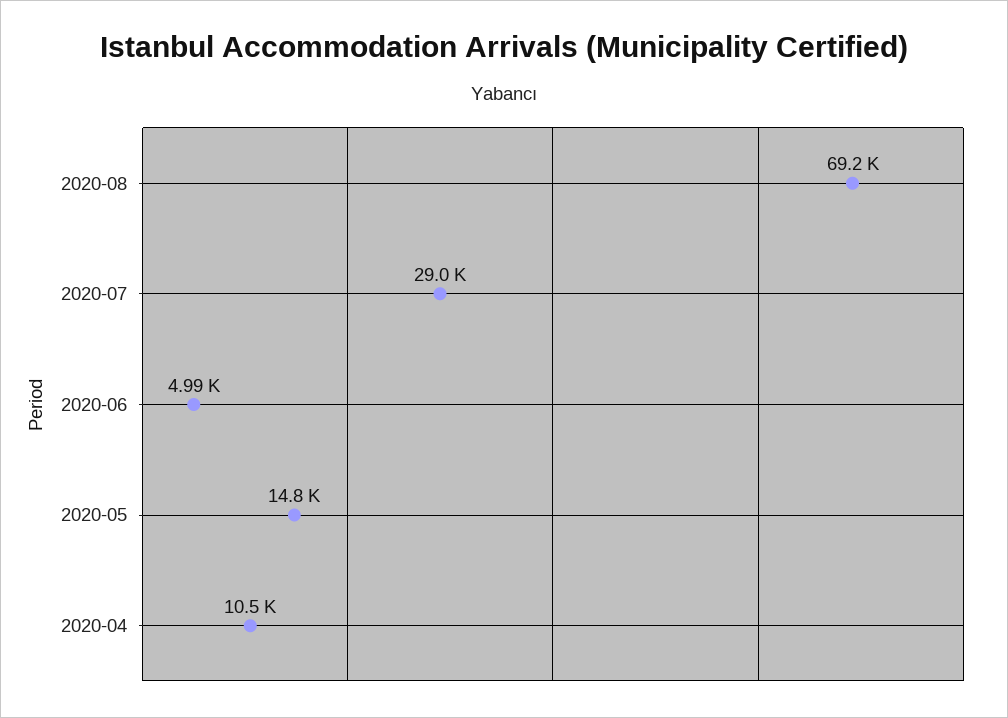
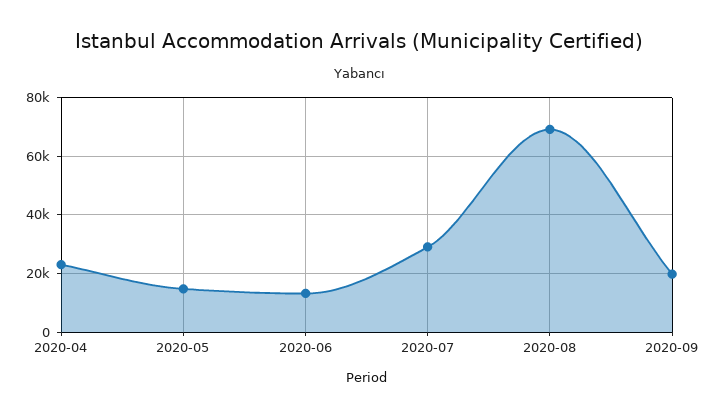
2020-06: 4990 -> 12500
2020-04: 10500 -> 22500
2020-09: none -> 20000

